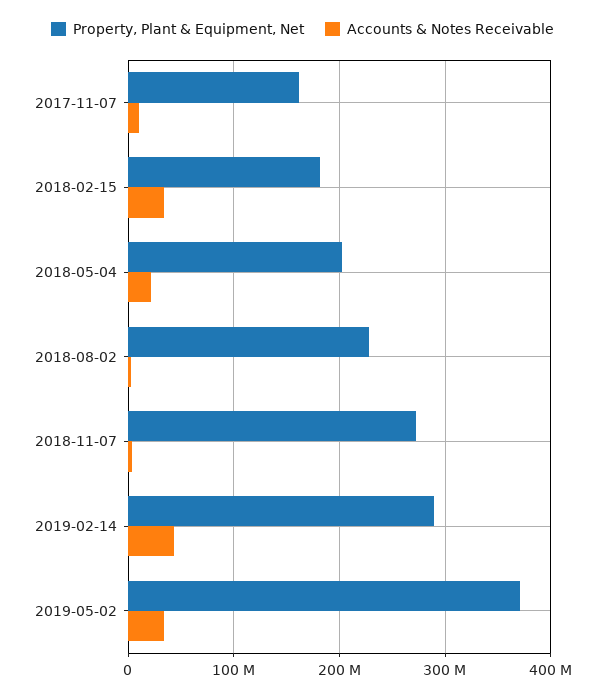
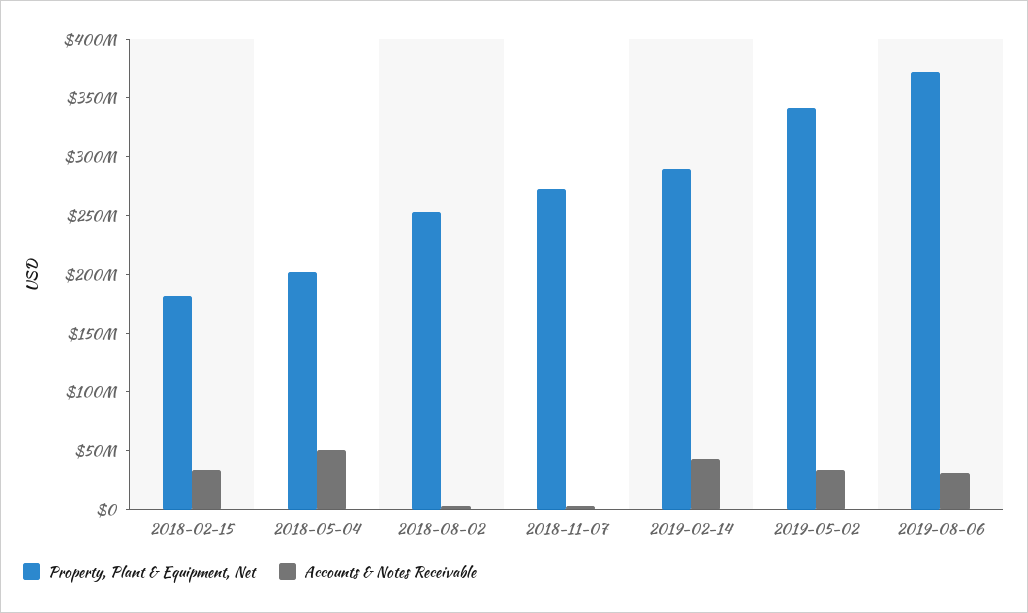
Property, Plant & Equipment, Net, 2017-11-07: 160000000 -> none
Accounts & Notes Receivable, 2017-11-07: 10000000 -> none
Accounts & Notes Receivable, 2018-05-04: 20000000 -> 50000000
Property, Plant & Equipment, Net, 2018-08-02: 230000000 -> 250000000
Property, Plant & Equipment, Net, 2019-05-02: 370000000 -> 340000000
Property, Plant & Equipment, Net, 2019-08-06: none -> 370000000
Accounts & Notes Receivable, 2019-08-06: none -> 30000000

